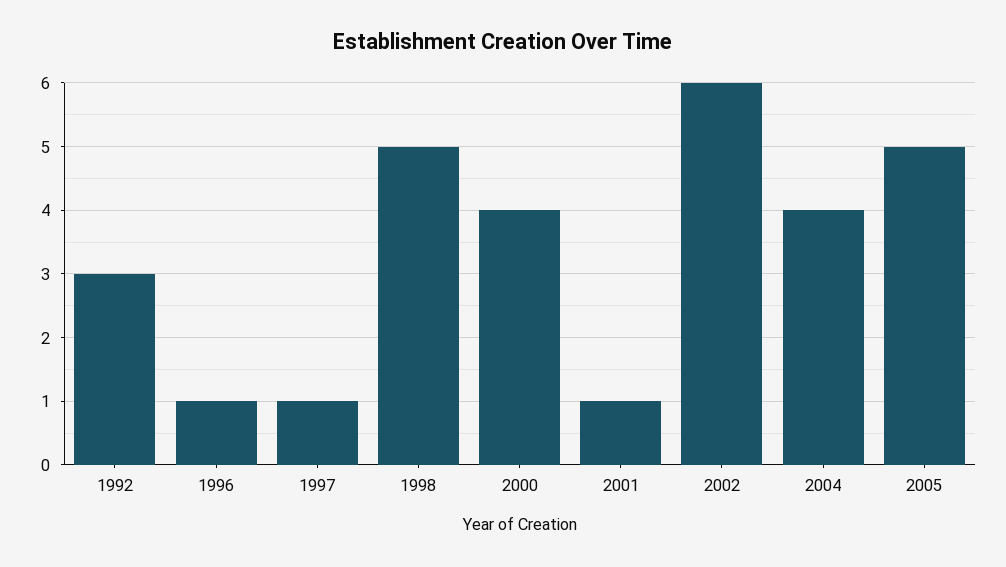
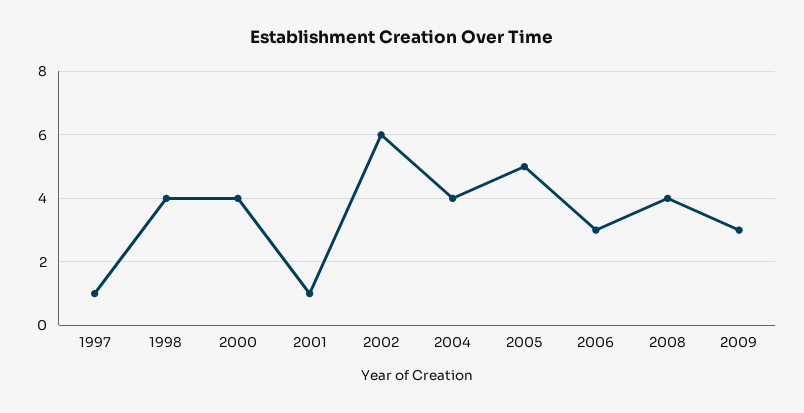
1992: 3 -> none
1996: 1 -> none
1998: 5 -> 4
2006: none -> 3
2008: none -> 4
2009: none -> 3

